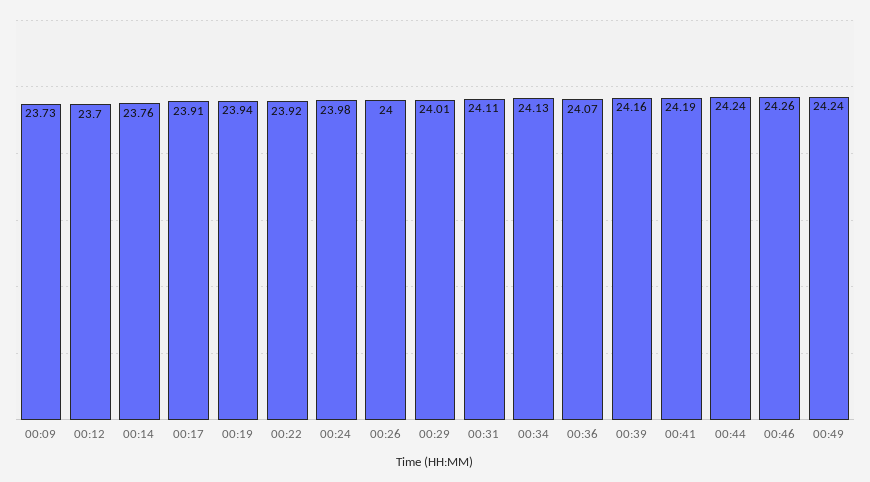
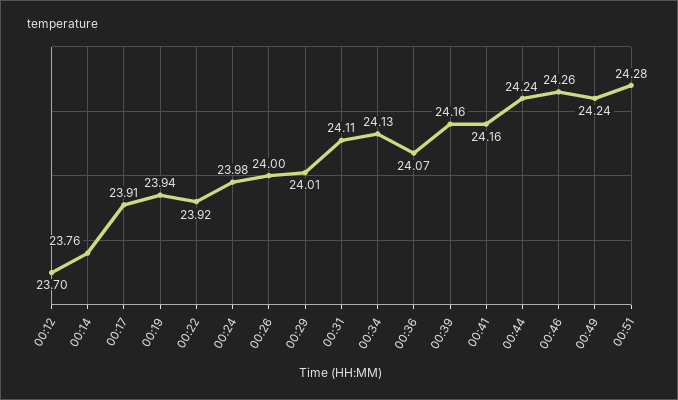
00:09: 23.73 -> none
00:41: 24.19 -> 24.16
00:51: none -> 24.28

